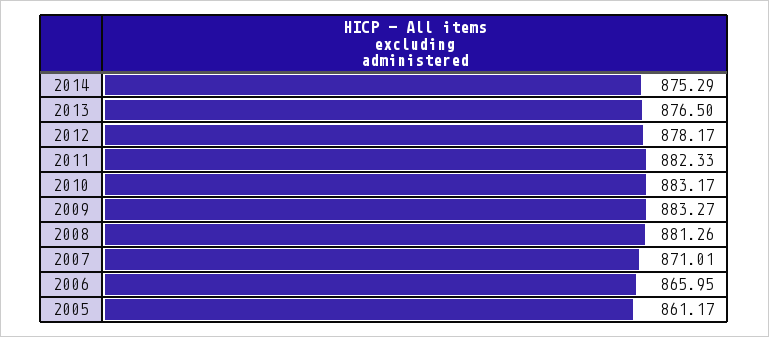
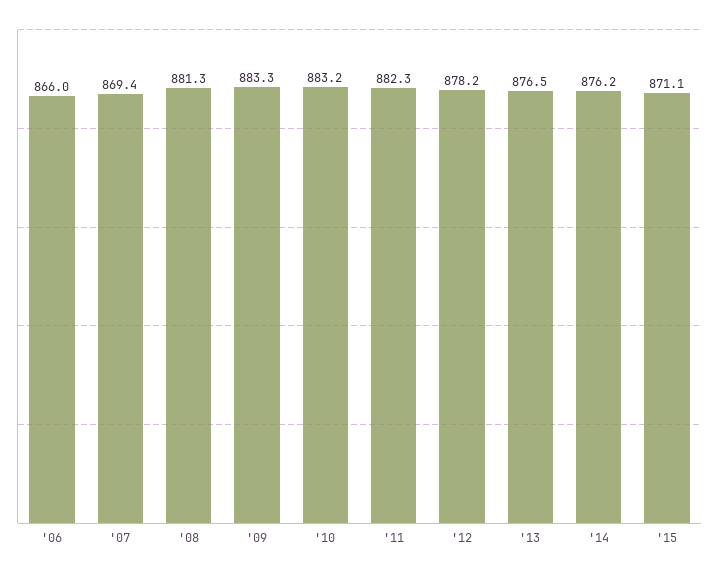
2014: 875.29 -> 876.2
2007: 871.01 -> 869.4
2005: 861.17 -> none
'15: none -> 871.1

